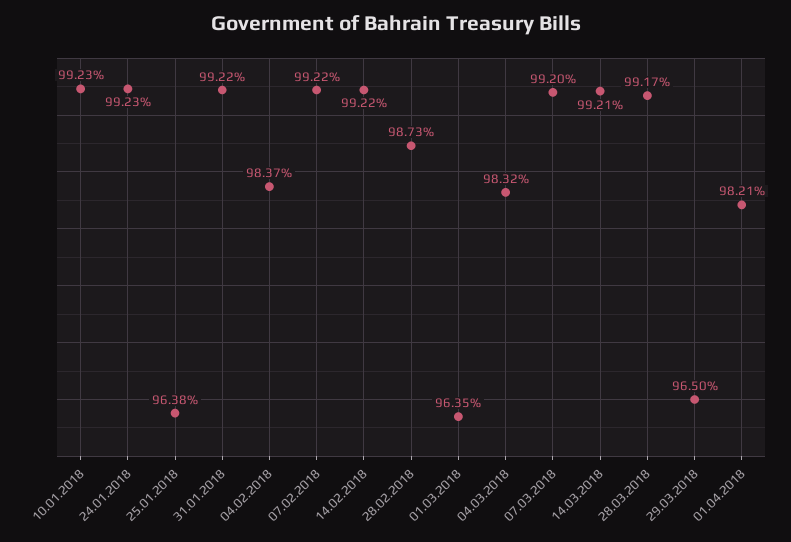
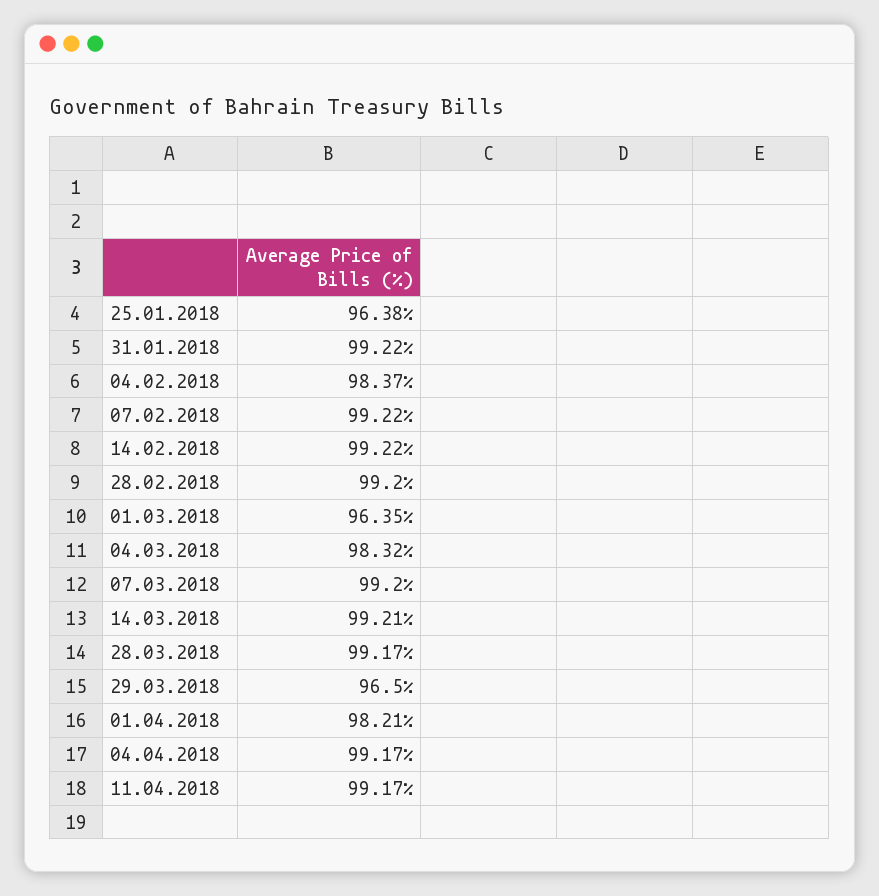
10.01.2018: 99.23 -> none
24.01.2018: 99.23 -> none
28.02.2018: 98.73 -> 99.2
04.04.2018: none -> 99.17
11.04.2018: none -> 99.17

